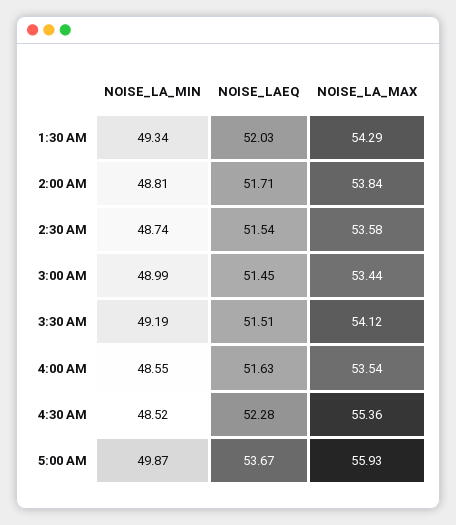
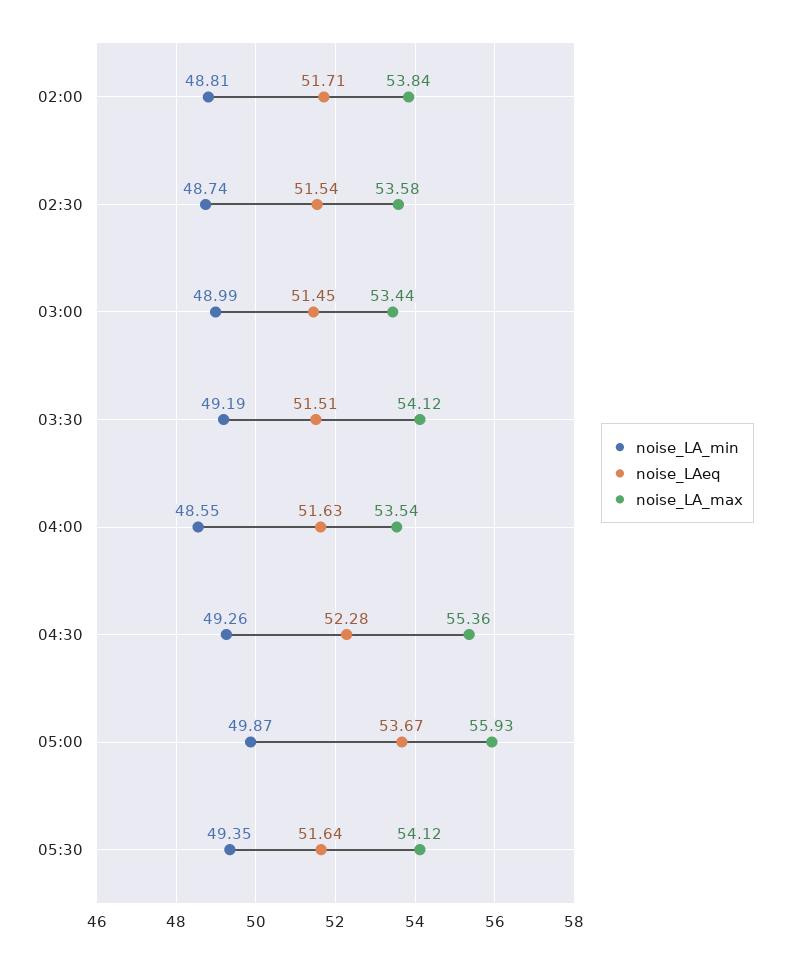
NOISE_LA_MIN, 1:30 AM: 49.34 -> none
NOISE_LAEQ, 1:30 AM: 52.03 -> none
NOISE_LA_MAX, 1:30 AM: 54.29 -> none
NOISE_LA_MIN, 4:30 AM: 48.52 -> 49.26
NOISE_LA_MIN, 05:30: none -> 49.35
NOISE_LAEQ, 05:30: none -> 51.64
NOISE_LA_MAX, 05:30: none -> 54.12

